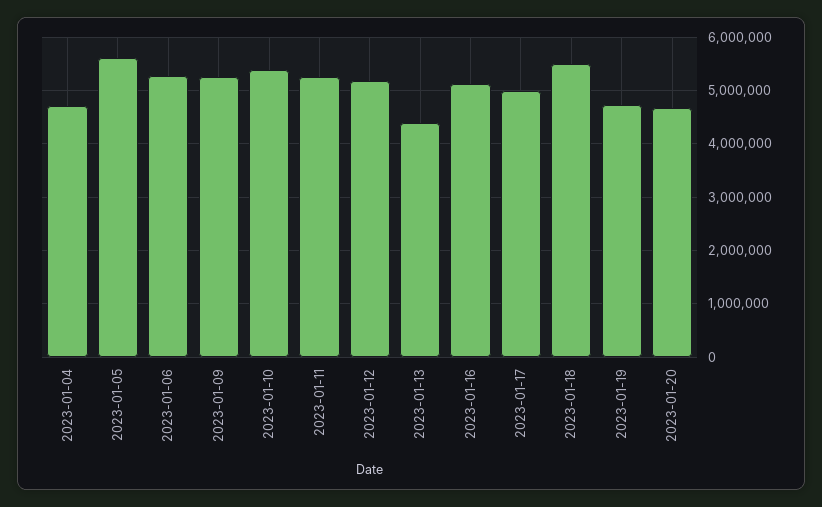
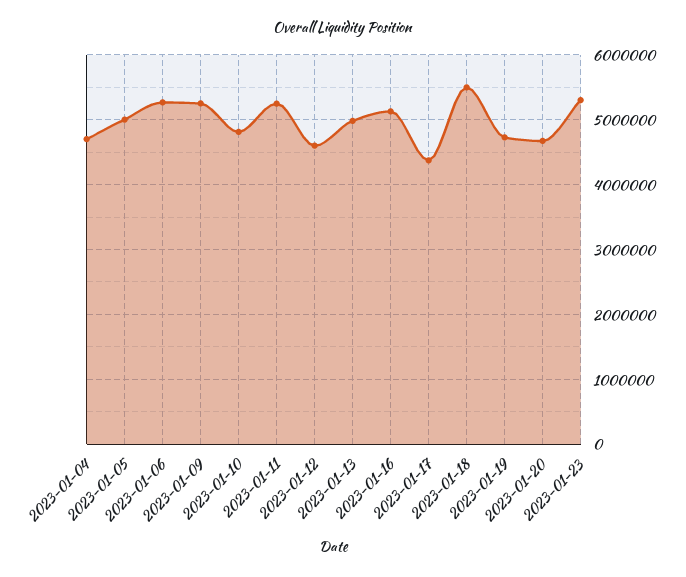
2023-01-05: 5600000 -> 5000000
2023-01-10: 5400000 -> 4800000
2023-01-12: 5200000 -> 4600000
2023-01-13: 4400000 -> 5000000
2023-01-17: 5000000 -> 4400000
2023-01-23: none -> 5300000

